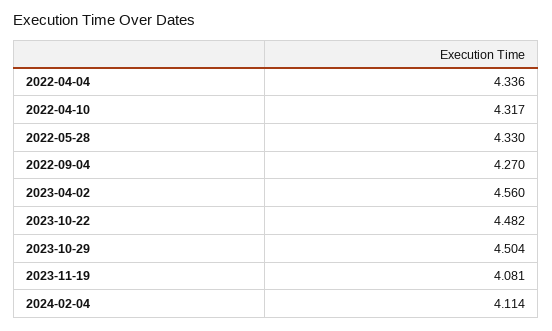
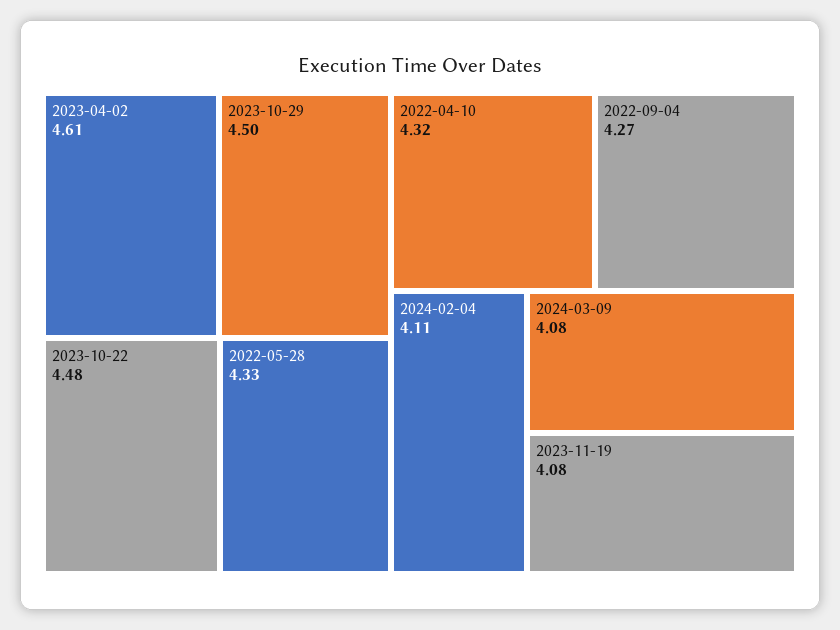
2022-04-04: 4.336 -> none
2023-04-02: 4.56 -> 4.61
2024-03-09: none -> 4.08

